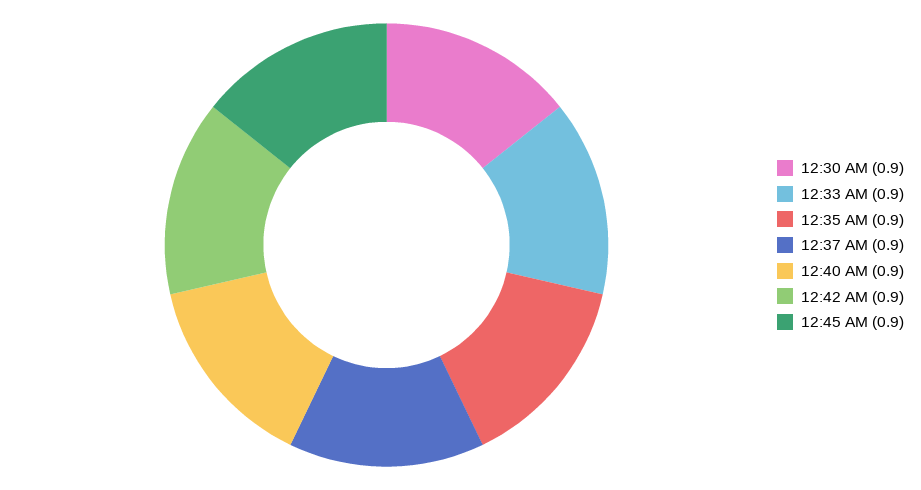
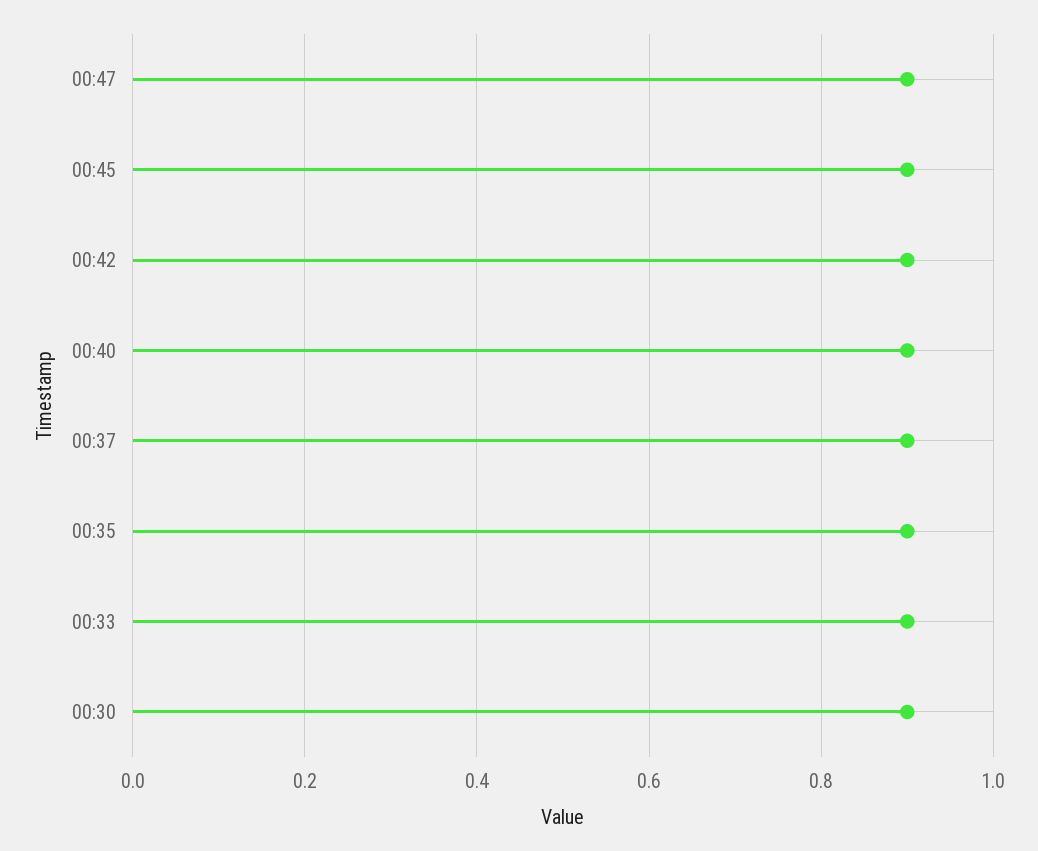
00:47: none -> 0.9

